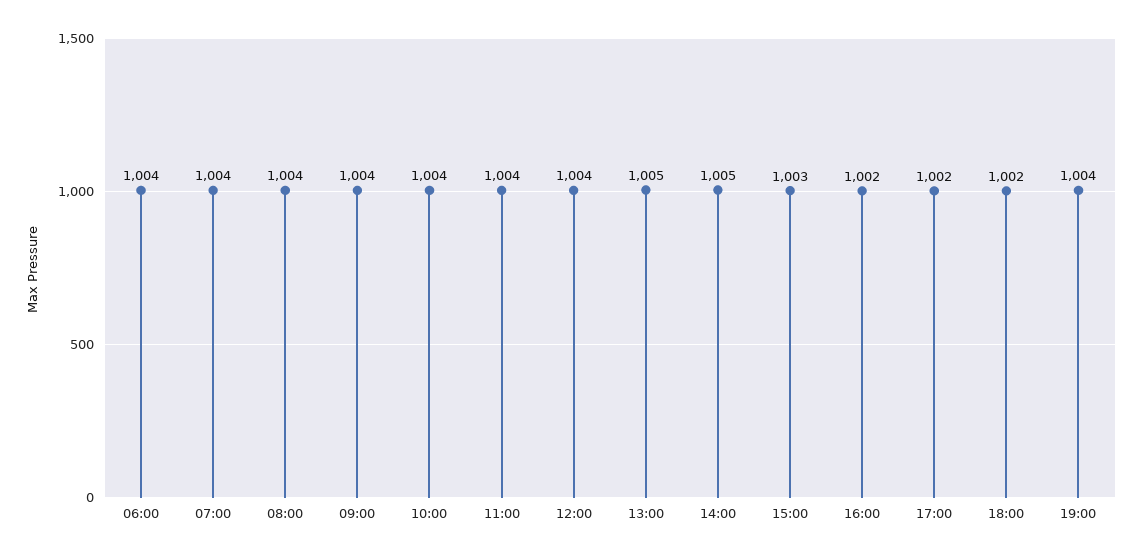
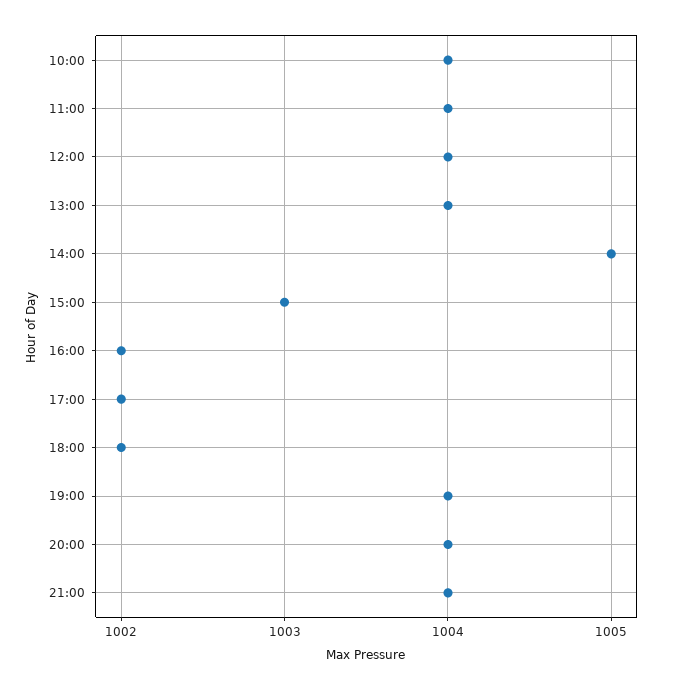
06:00: 1004 -> none
07:00: 1004 -> none
08:00: 1004 -> none
09:00: 1004 -> none
13:00: 1005 -> 1004
20:00: none -> 1004
21:00: none -> 1004

